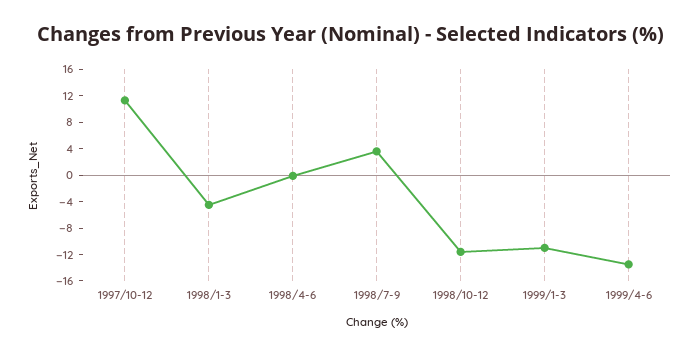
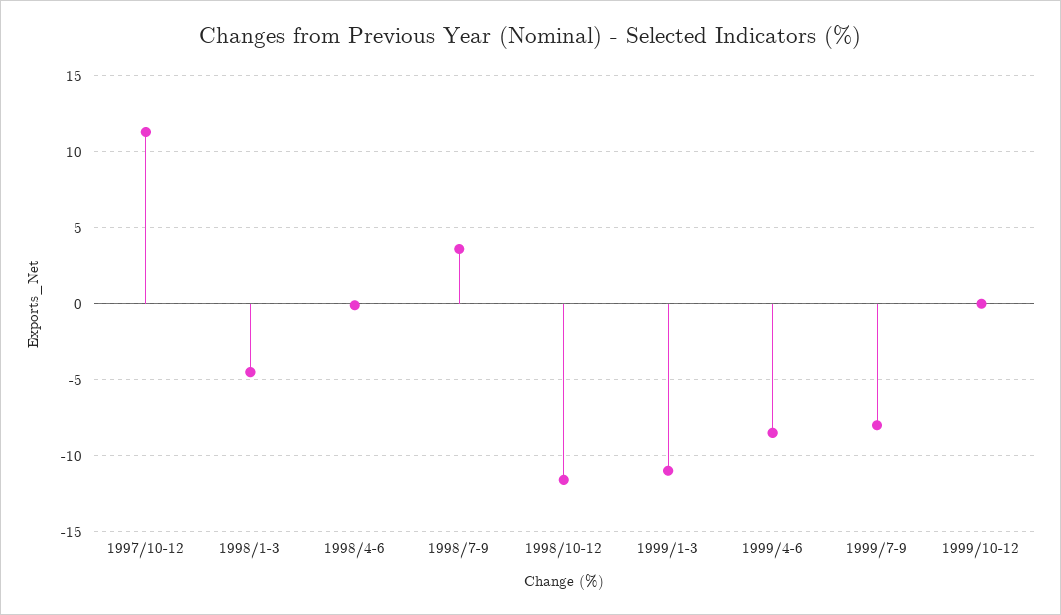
1999/4-6: -14 -> -8.5
1999/7-9: none -> -8
1999/10-12: none -> 0

